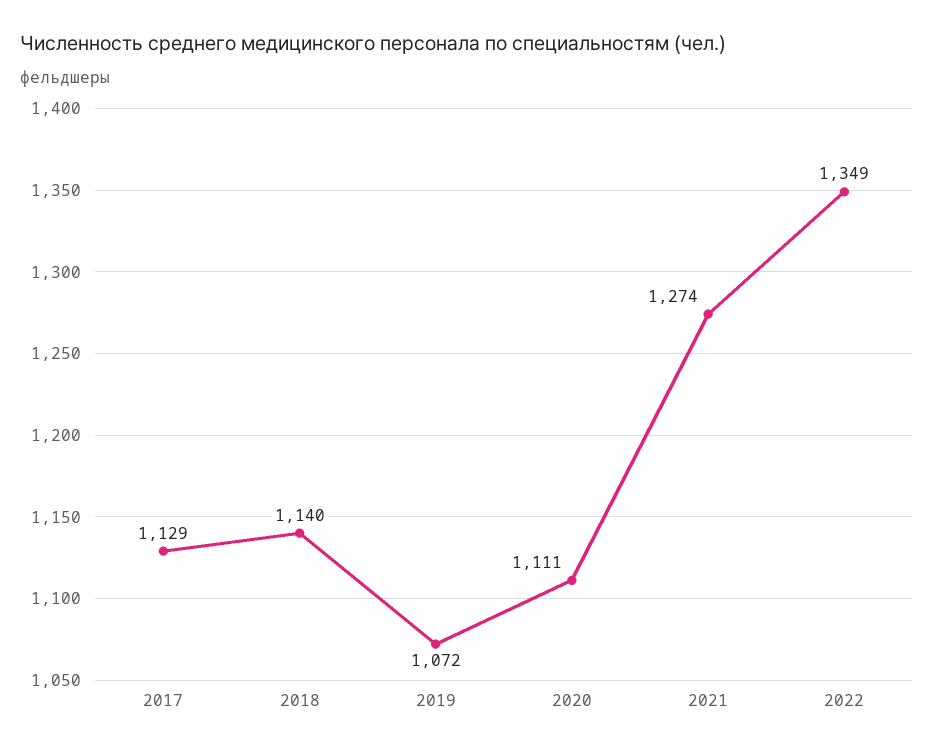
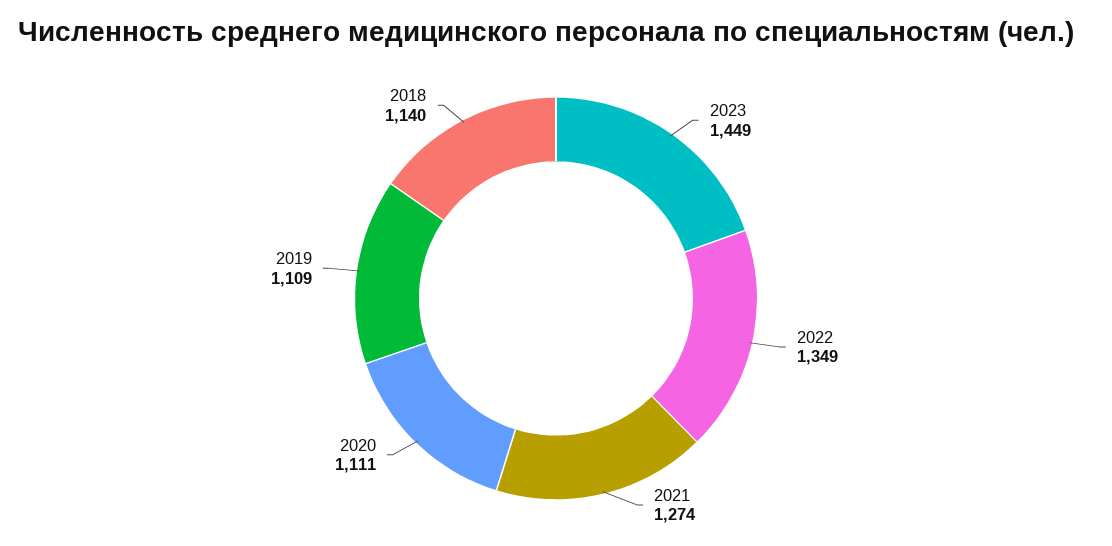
2017: 1129 -> none
2019: 1072 -> 1109
2023: none -> 1449

